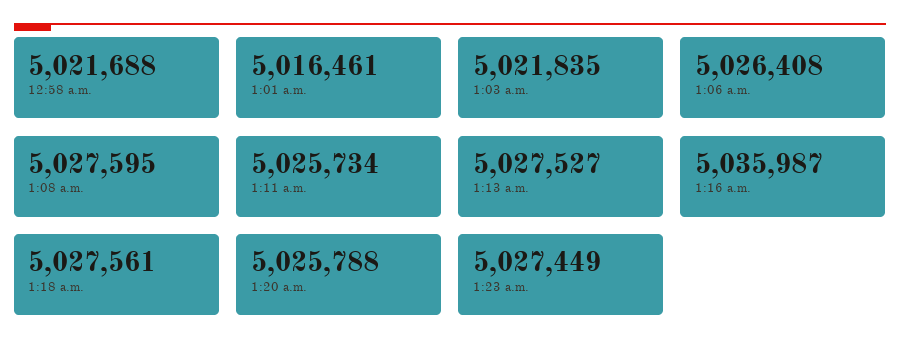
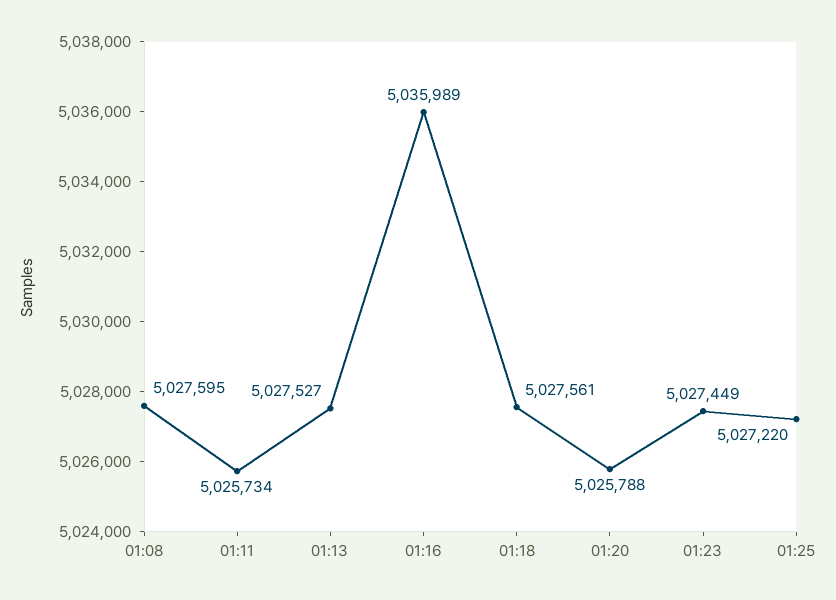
12:58 a.m.: 5021688 -> none
1:01 a.m.: 5016461 -> none
1:03 a.m.: 5021835 -> none
1:06 a.m.: 5026408 -> none
1:16 a.m.: 5035987 -> 5035989
01:25: none -> 5027220

